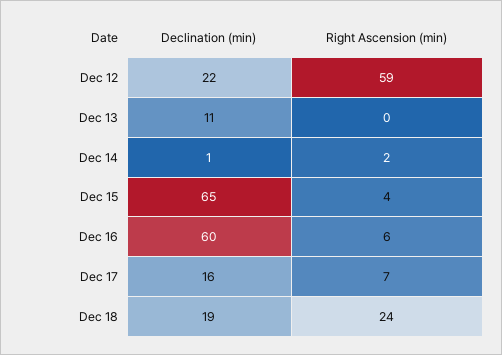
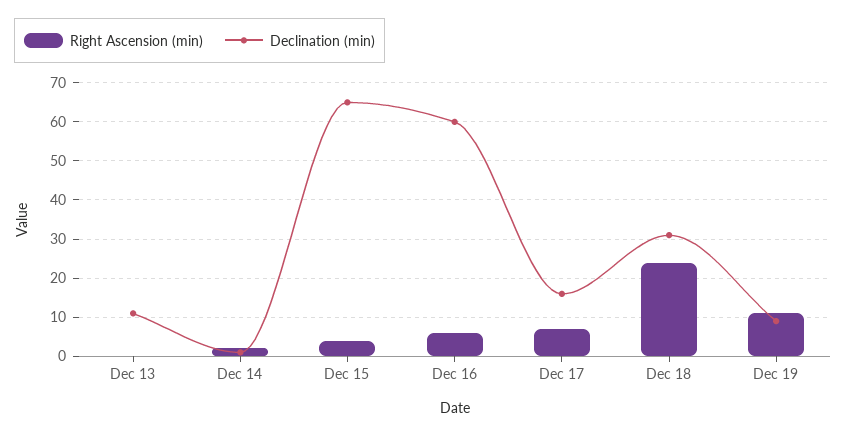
Declination (min), Dec 12: 22 -> none
Right Ascension (min), Dec 12: 59 -> none
Declination (min), Dec 18: 19 -> 30
Right Ascension (min), Dec 19: none -> 10
Declination (min), Dec 19: none -> 10

